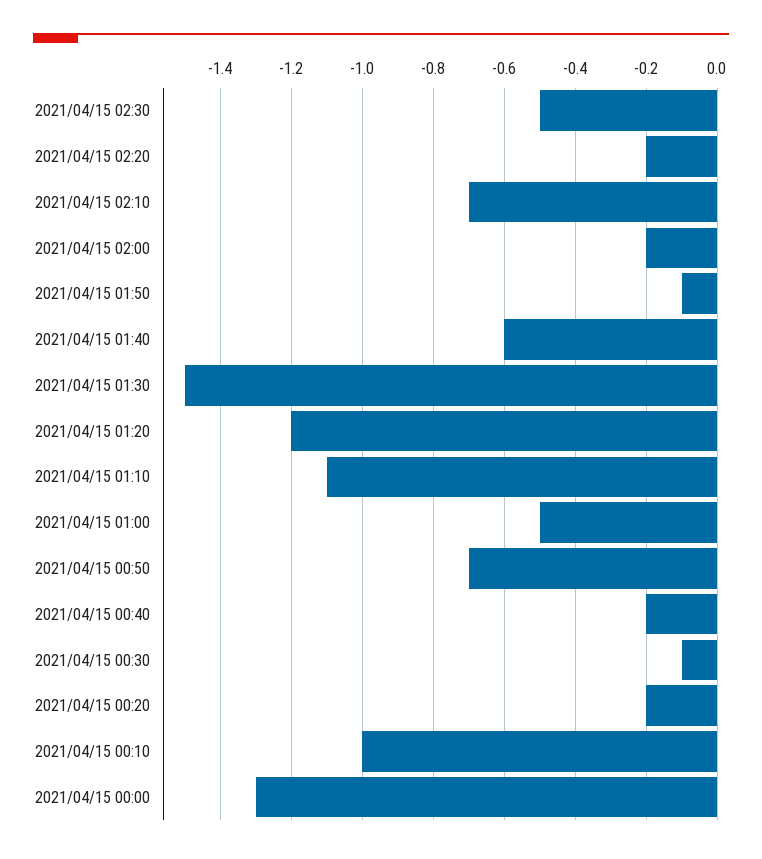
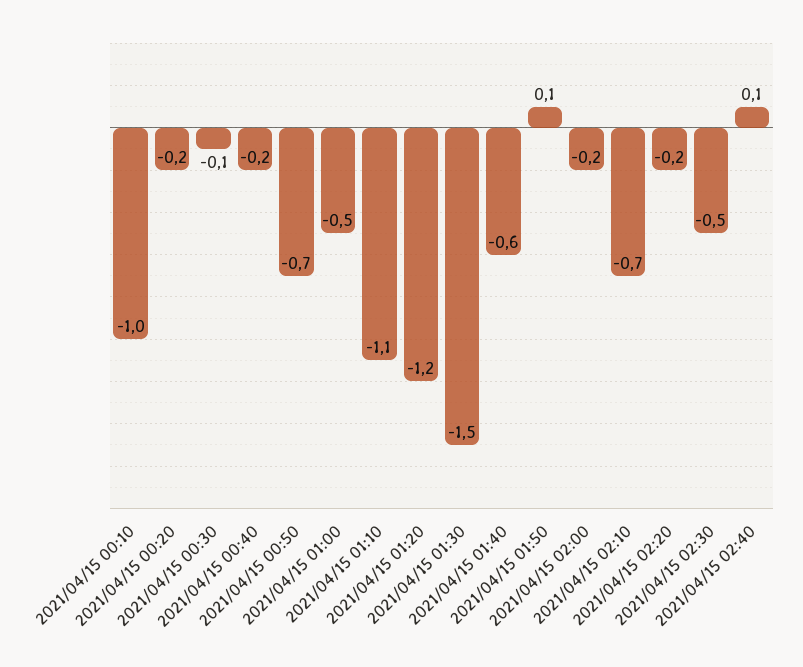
2021/04/15 01:50: -0.1 -> 0.1
2021/04/15 00:00: -1.3 -> none
2021/04/15 02:40: none -> 0.1

